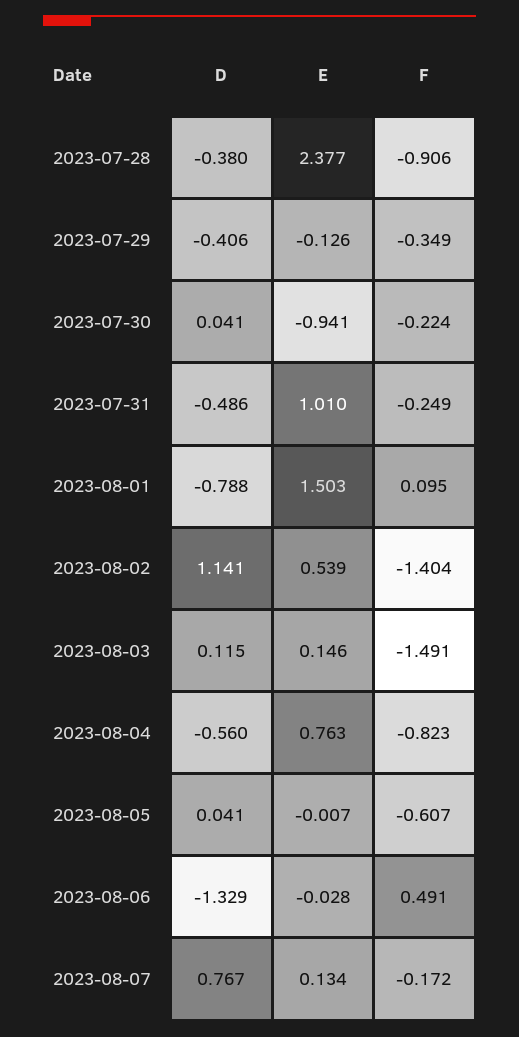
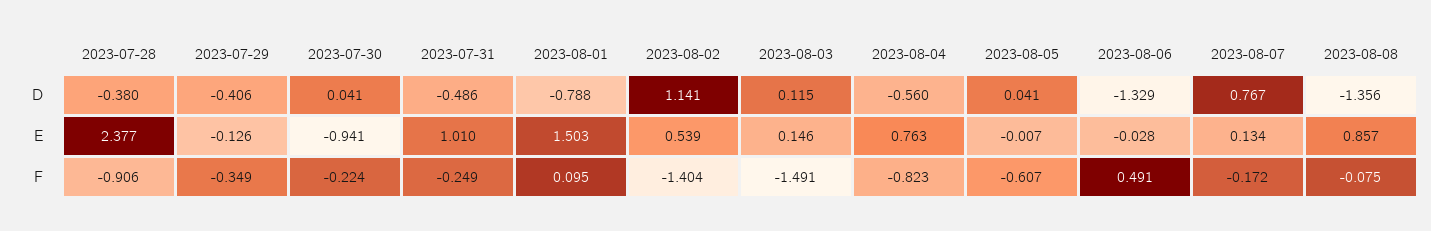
D, 2023-08-08: none -> -1.356
E, 2023-08-08: none -> 0.857
F, 2023-08-08: none -> -0.075

